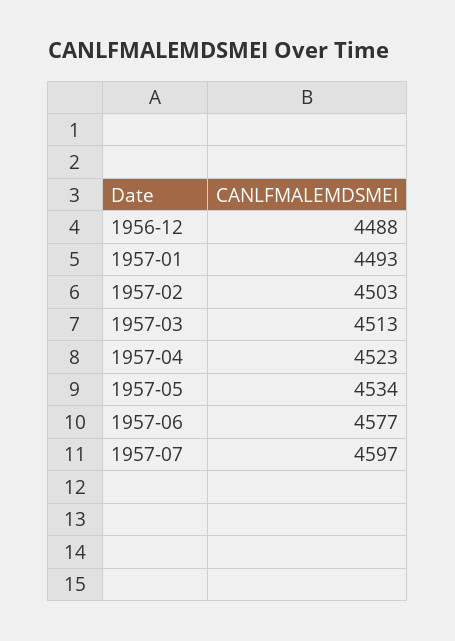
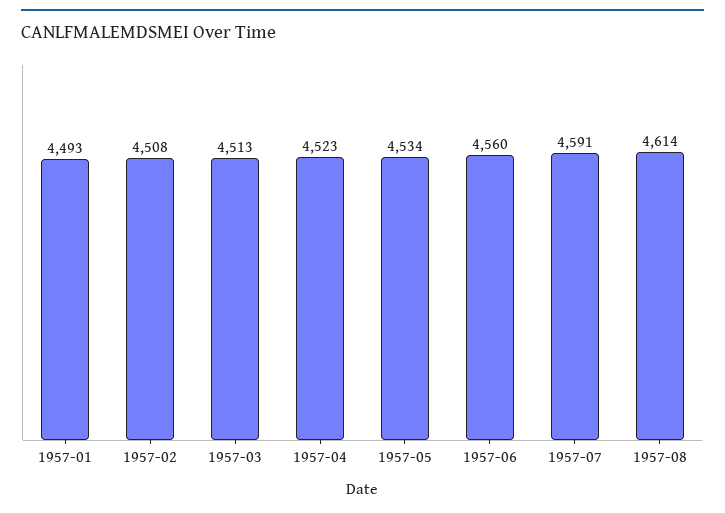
1956-12: 4488 -> none
1957-02: 4503 -> 4508
1957-06: 4577 -> 4560
1957-07: 4597 -> 4591
1957-08: none -> 4614

